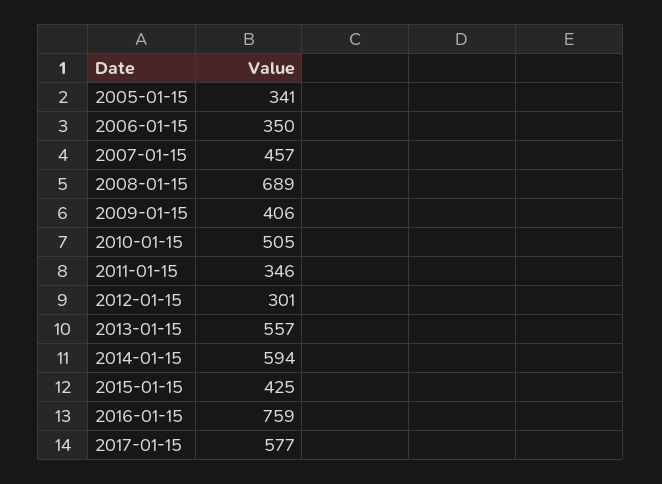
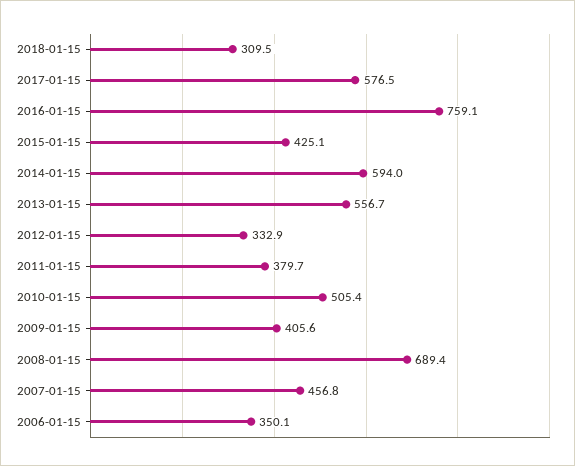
2005-01-15: 341 -> none
2011-01-15: 346 -> 379.7
2012-01-15: 301 -> 332.9
2018-01-15: none -> 309.5

